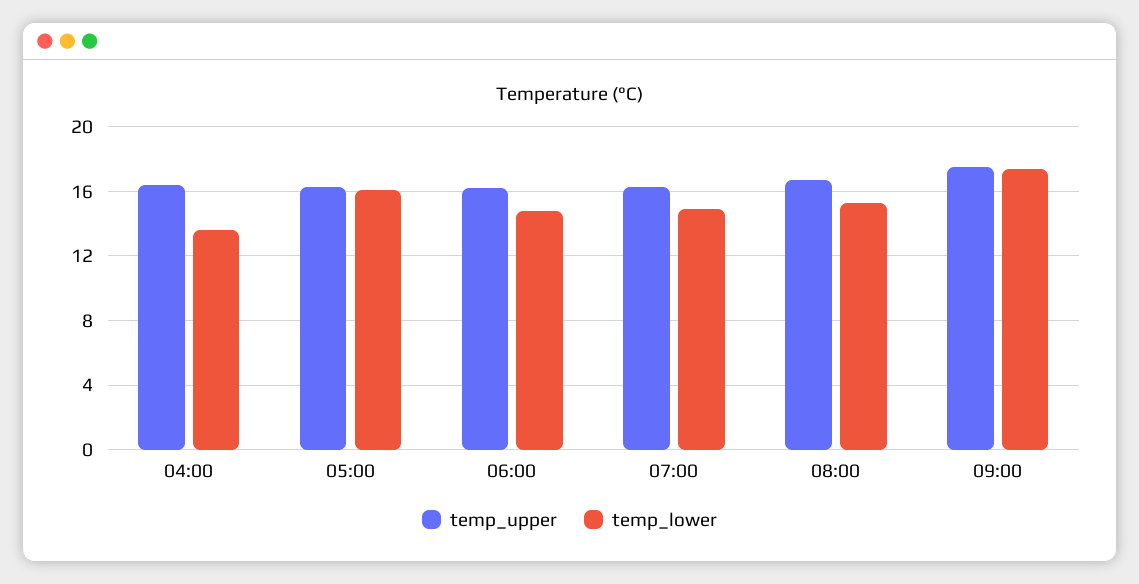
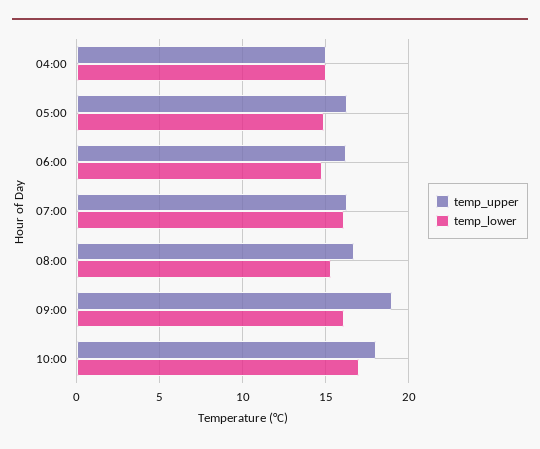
temp_upper, 04:00: 16.5 -> 15
temp_lower, 04:00: 13.5 -> 15
temp_lower, 05:00: 16 -> 15
temp_lower, 07:00: 15 -> 16
temp_upper, 09:00: 17.5 -> 19
temp_lower, 09:00: 17.5 -> 16
temp_upper, 10:00: none -> 18
temp_lower, 10:00: none -> 17

